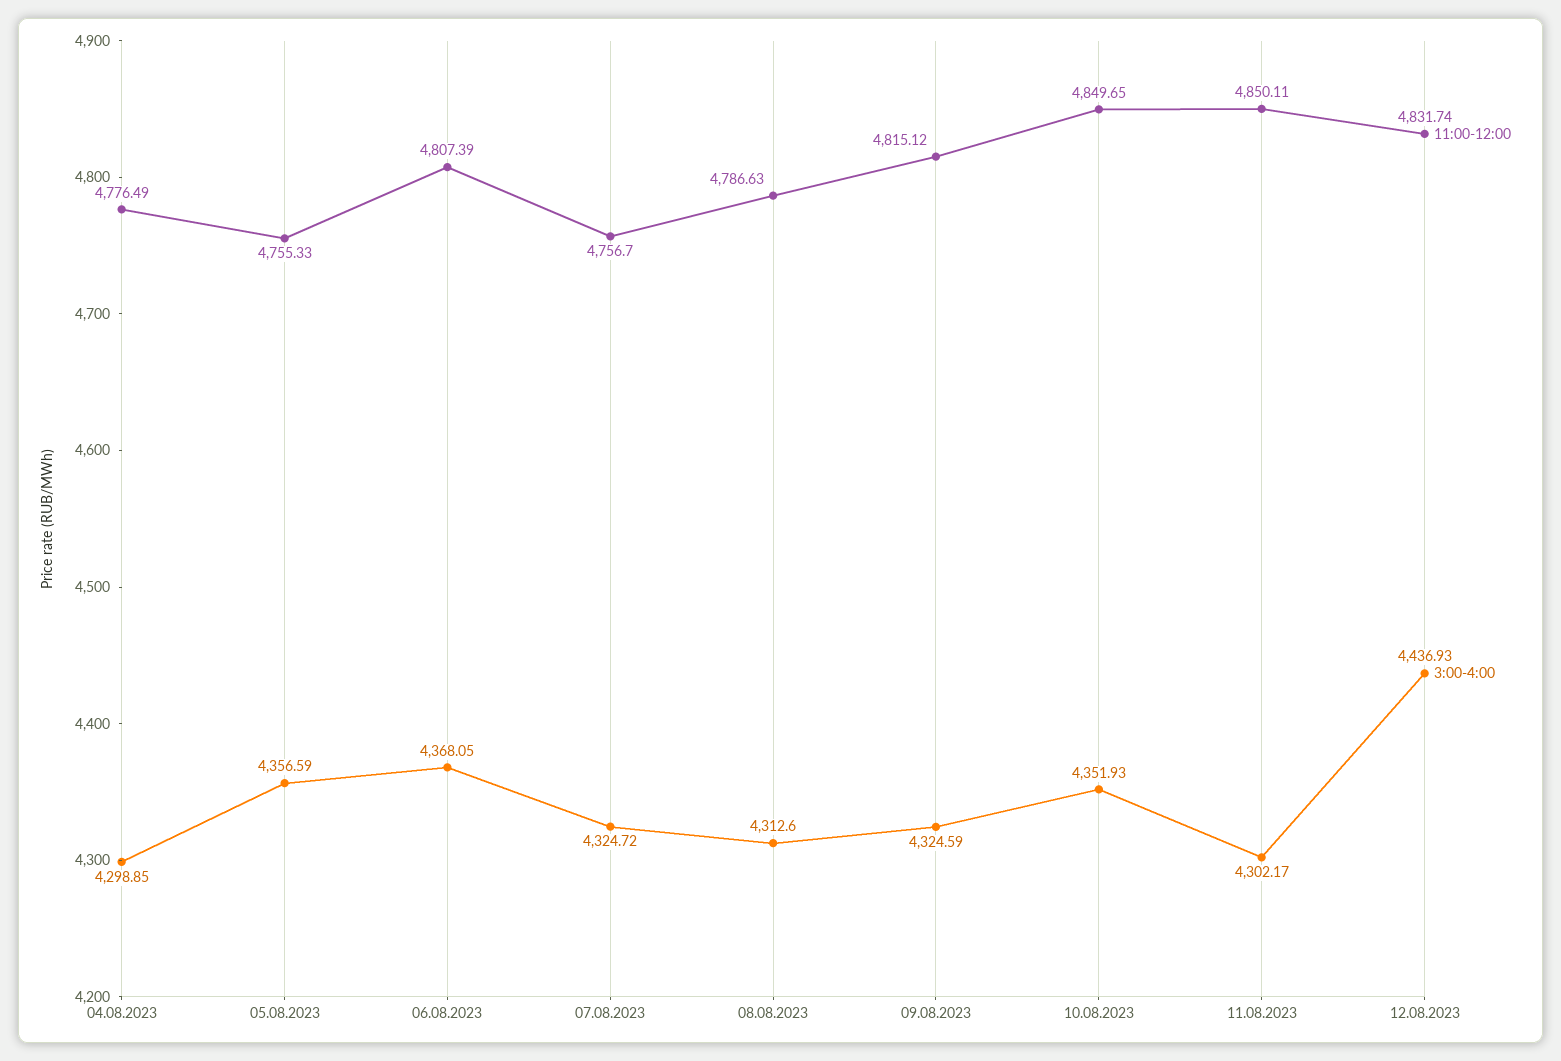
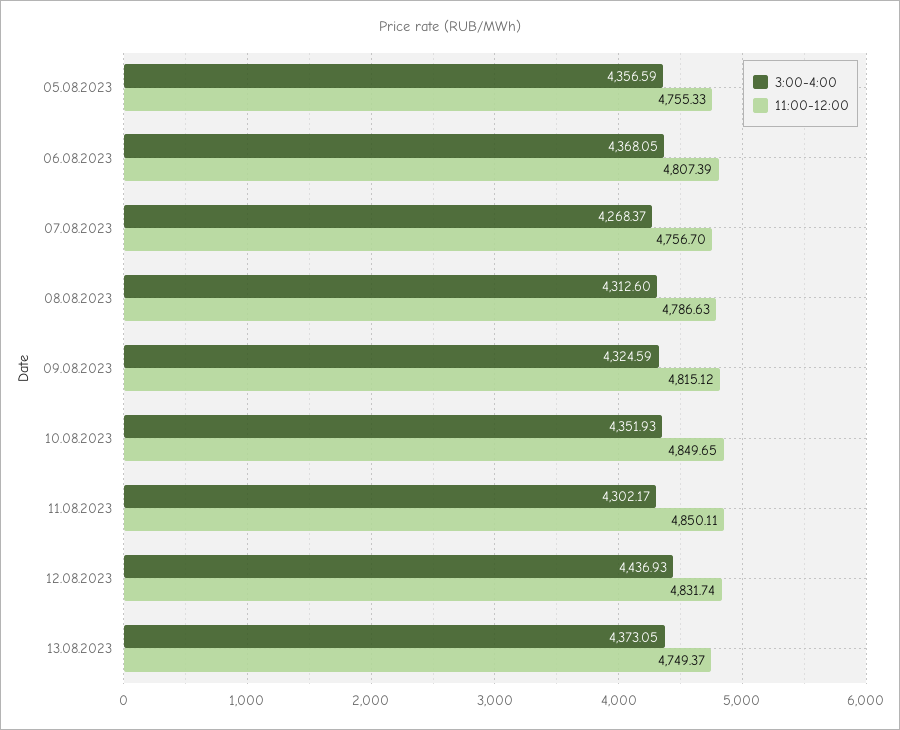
11:00-12:00, 04.08.2023: 4776.49 -> none
3:00-4:00, 04.08.2023: 4298.85 -> none
3:00-4:00, 07.08.2023: 4324.72 -> 4268.37
3:00-4:00, 13.08.2023: none -> 4373.05
11:00-12:00, 13.08.2023: none -> 4749.37

